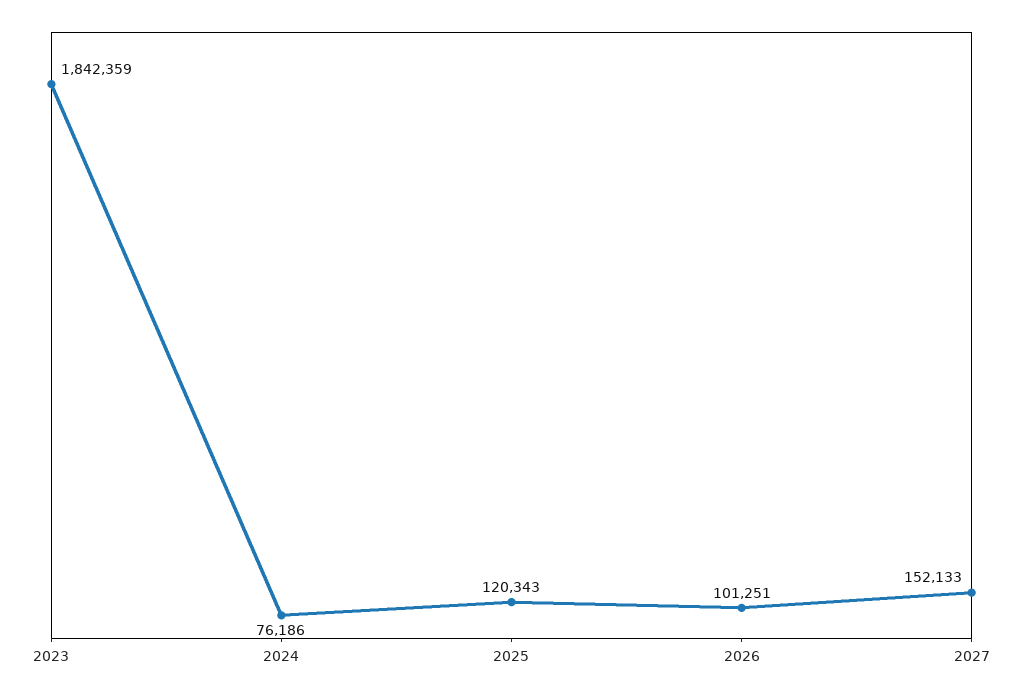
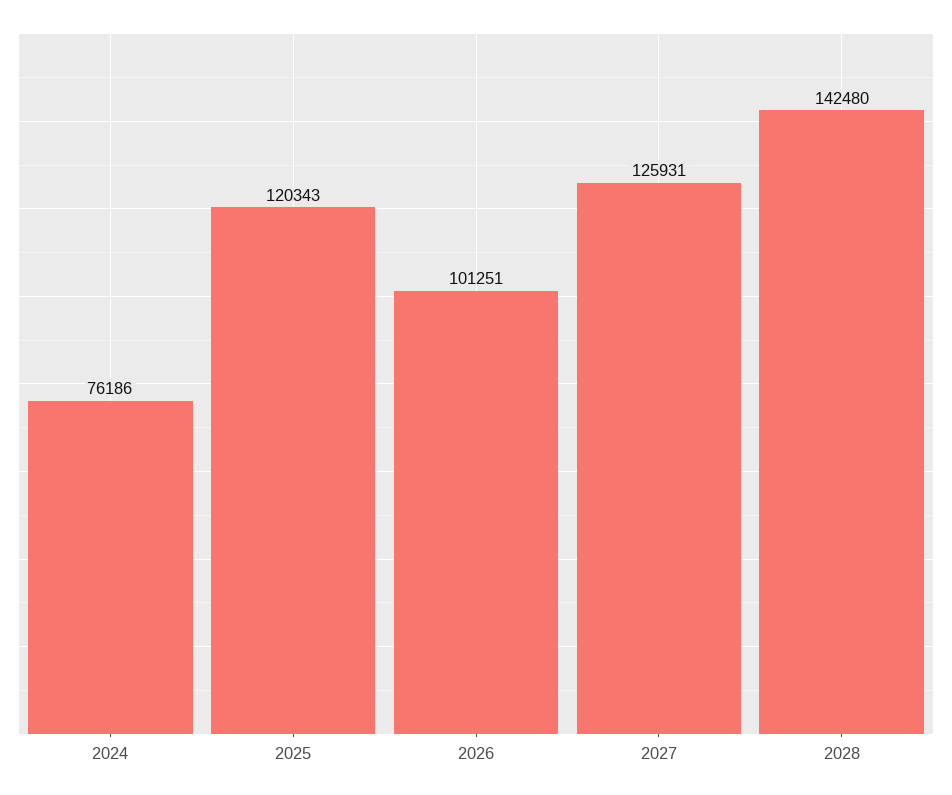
2023: 1842359 -> none
2027: 152133 -> 125931
2028: none -> 142480

